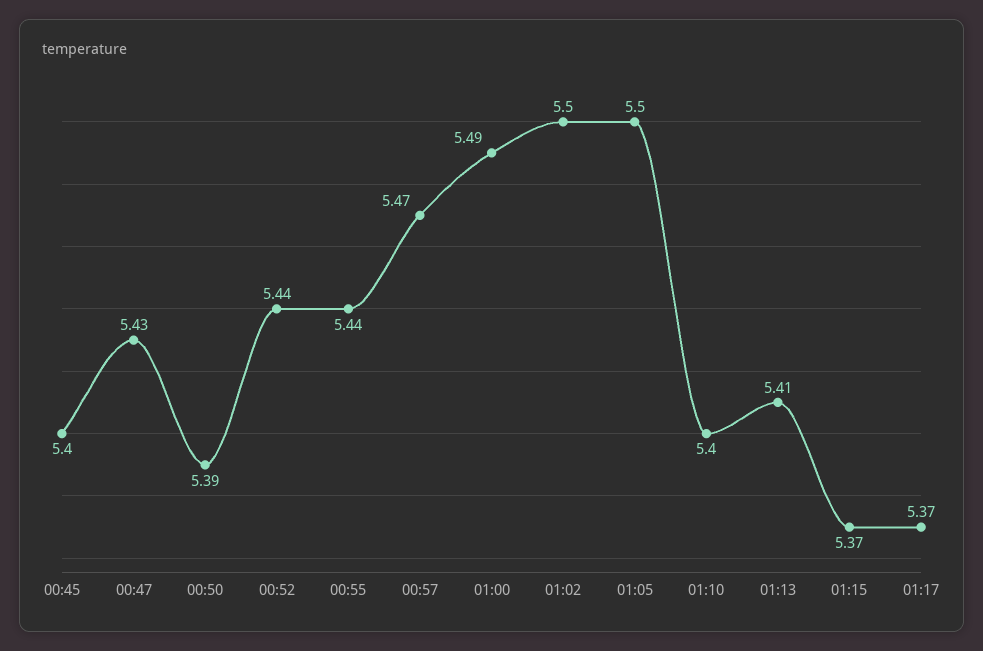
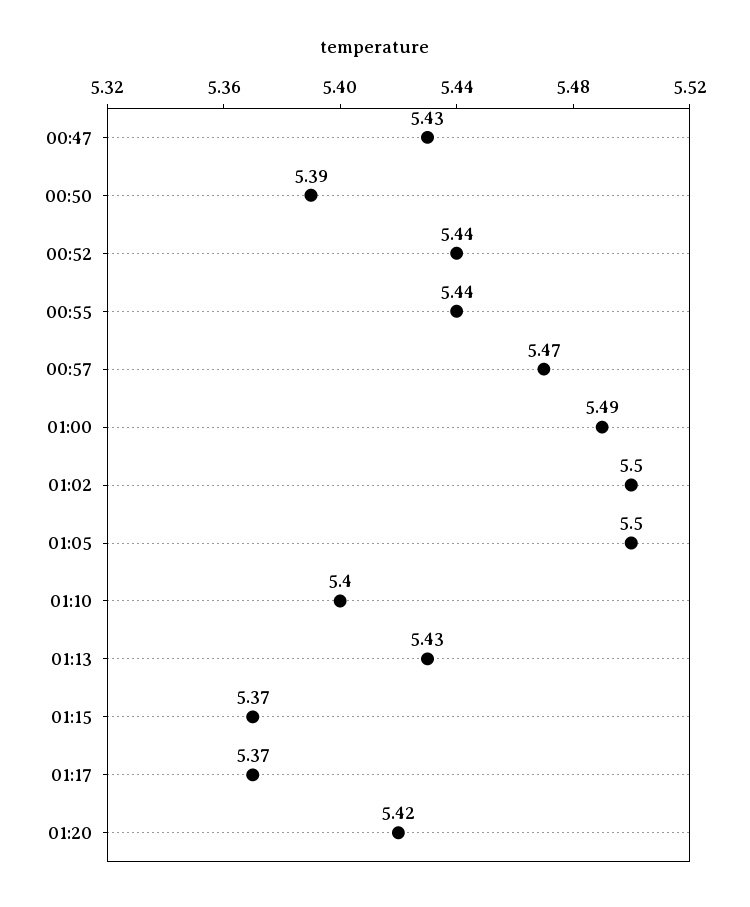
00:45: 5.4 -> none
01:13: 5.41 -> 5.43
01:20: none -> 5.42

